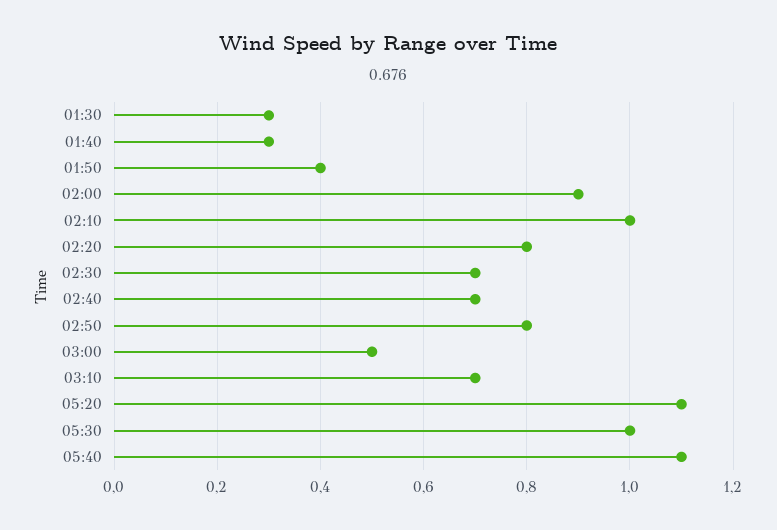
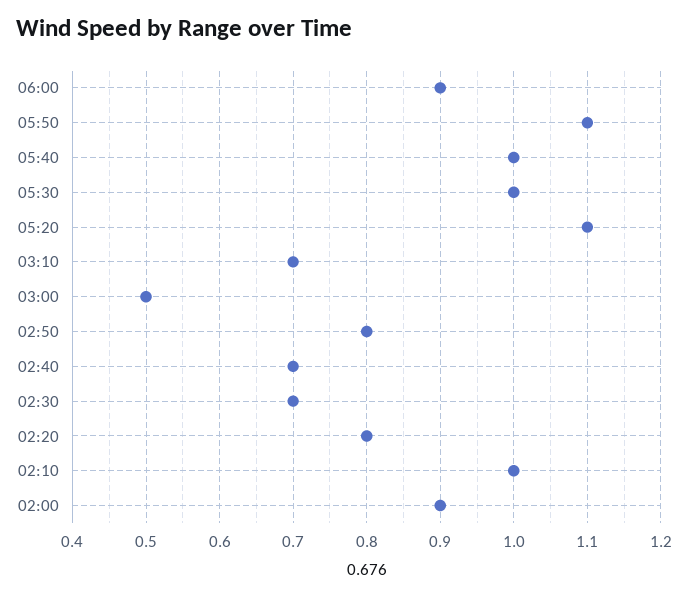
01:30: 0.3 -> none
01:40: 0.3 -> none
01:50: 0.4 -> none
05:40: 1.1 -> 1
06:00: none -> 0.9
05:50: none -> 1.1

